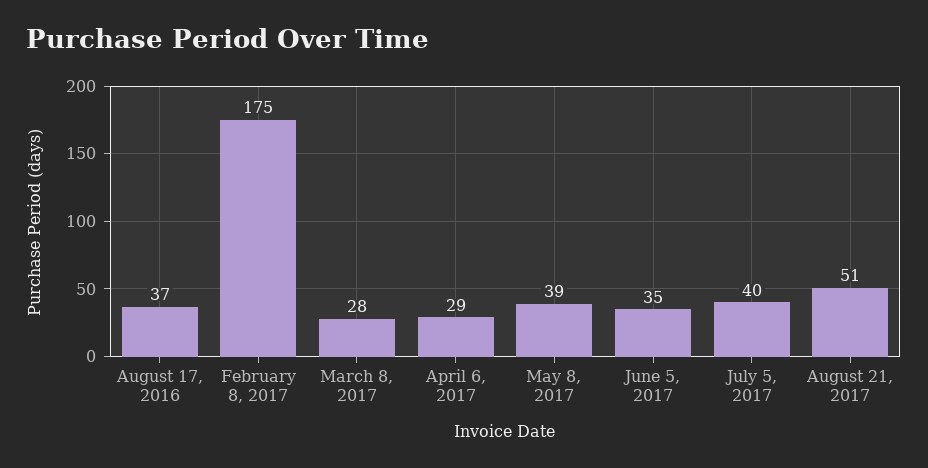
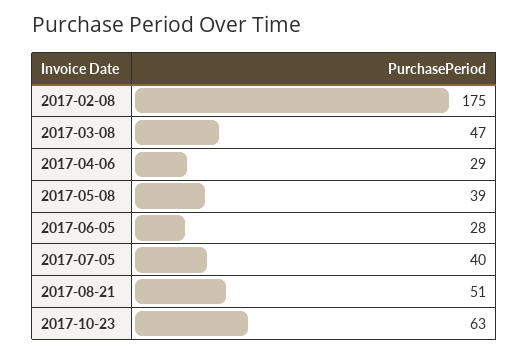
August 17, 2016: 37 -> none
March 8, 2017: 28 -> 47
June 5, 2017: 35 -> 28
2017-10-23: none -> 63

